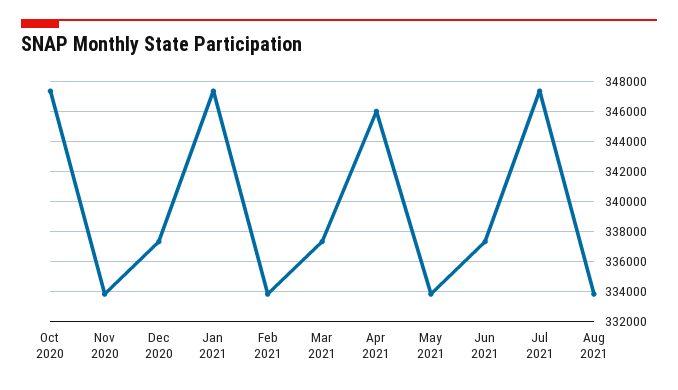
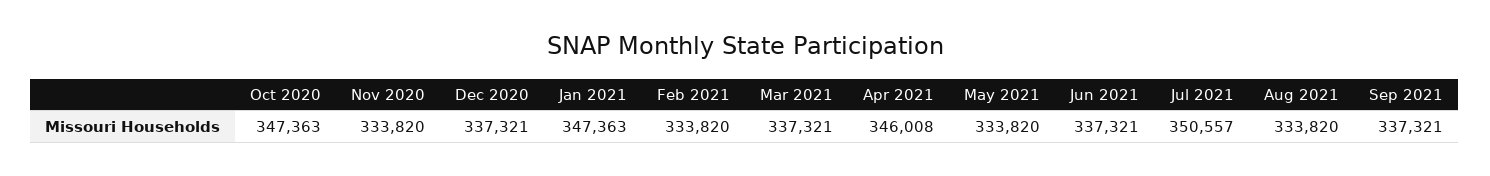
Jul 2021: 347500 -> 350557
Sep 2021: none -> 337321

